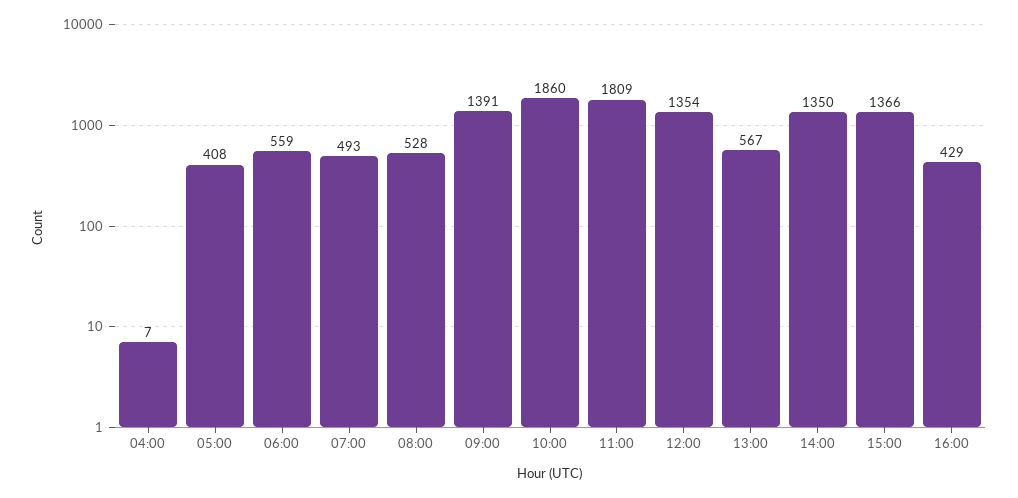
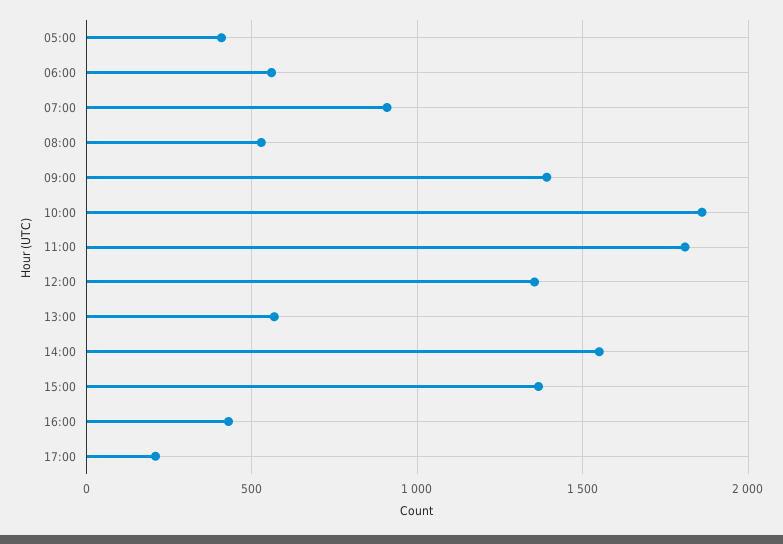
04:00: 7 -> none
07:00: 493 -> 900
14:00: 1350 -> 1550
17:00: none -> 200

